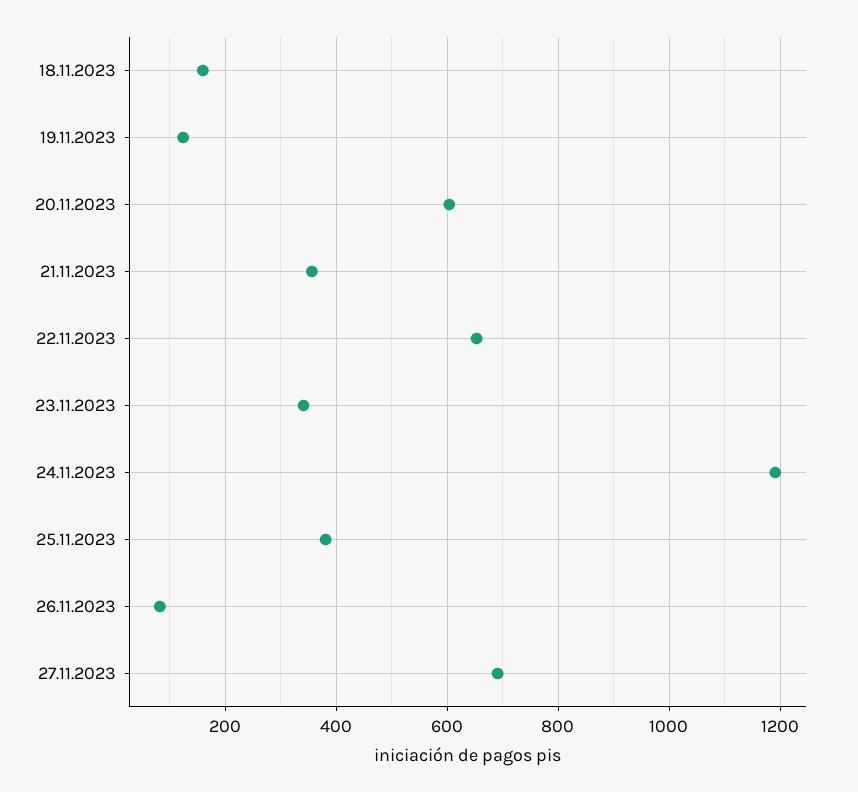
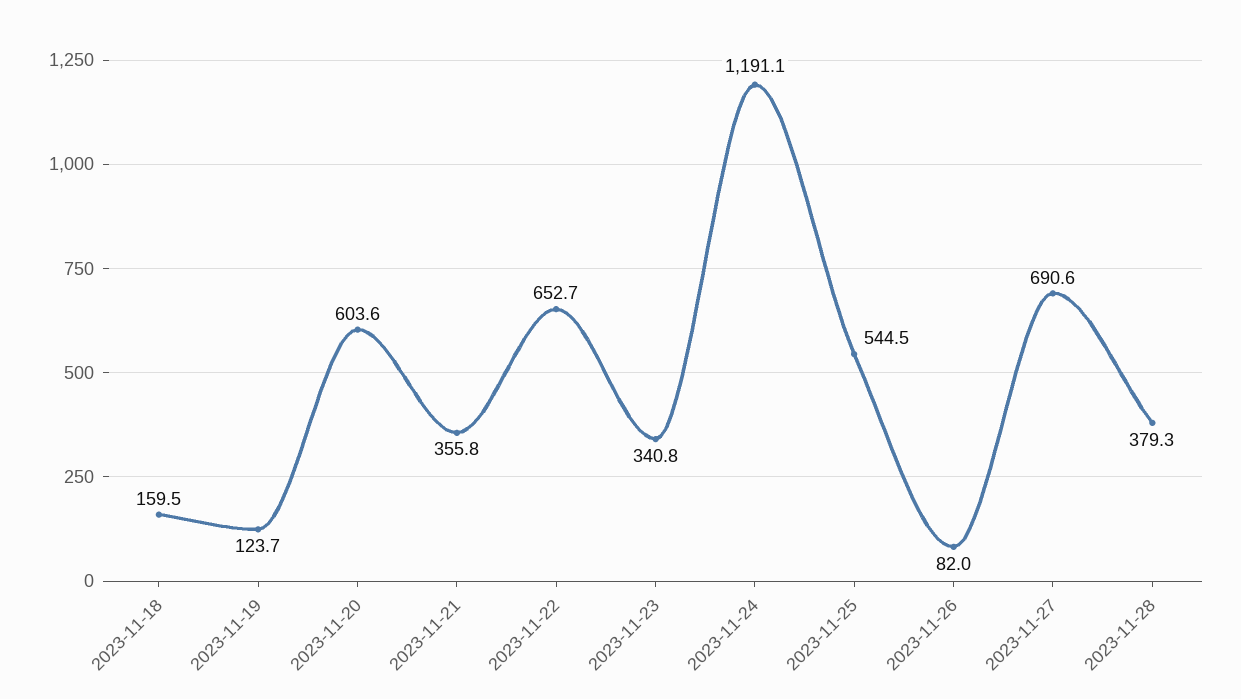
25.11.2023: 380 -> 544.5
2023-11-28: none -> 379.3

